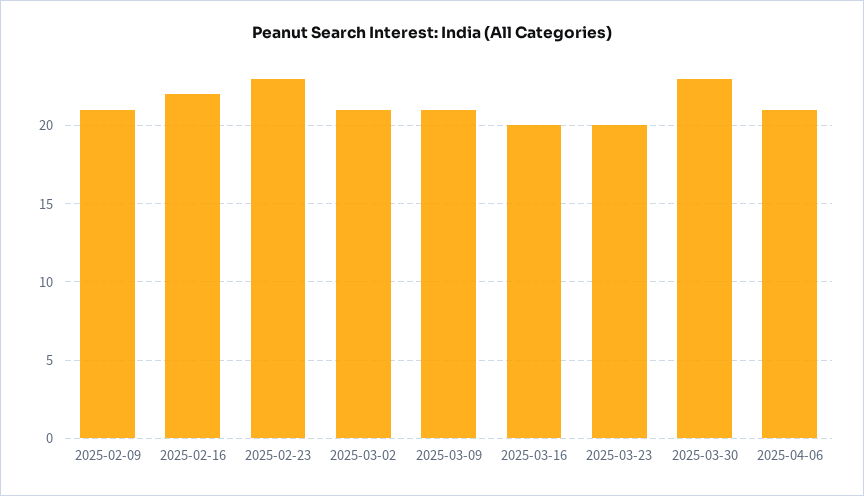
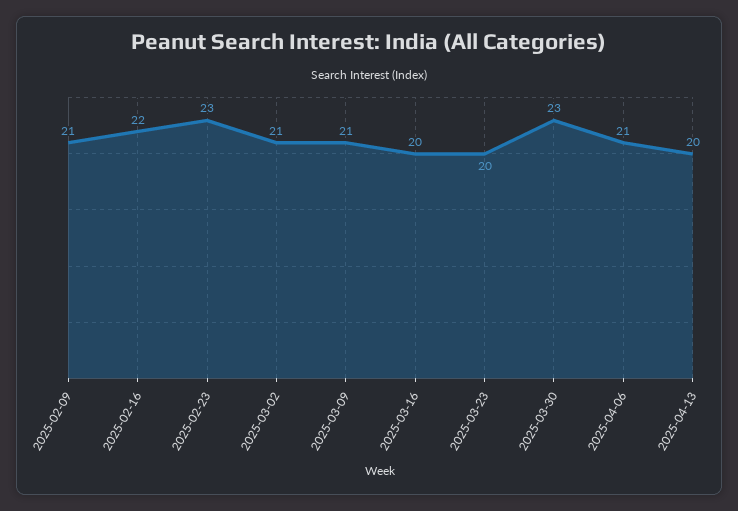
2025-04-13: none -> 20

